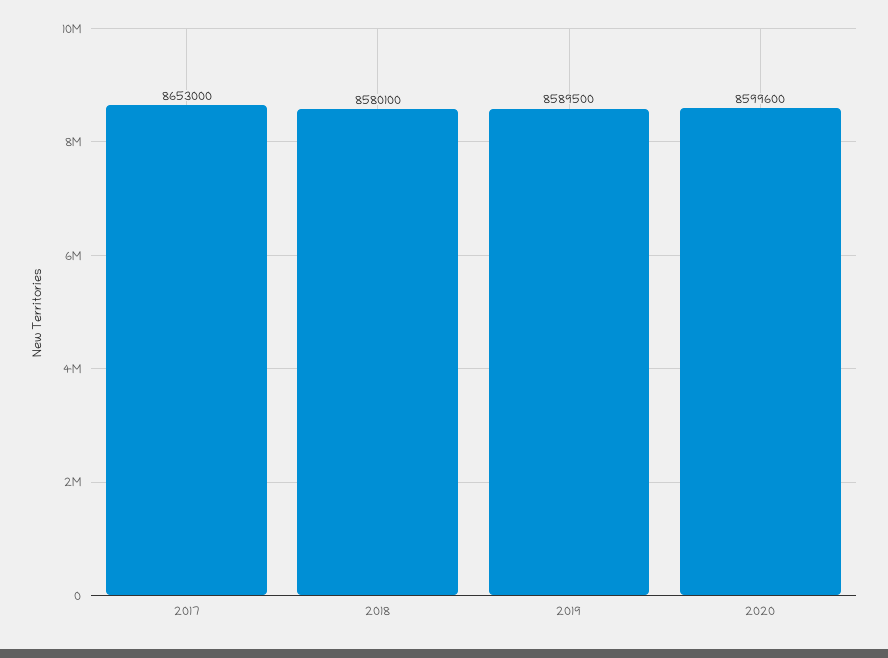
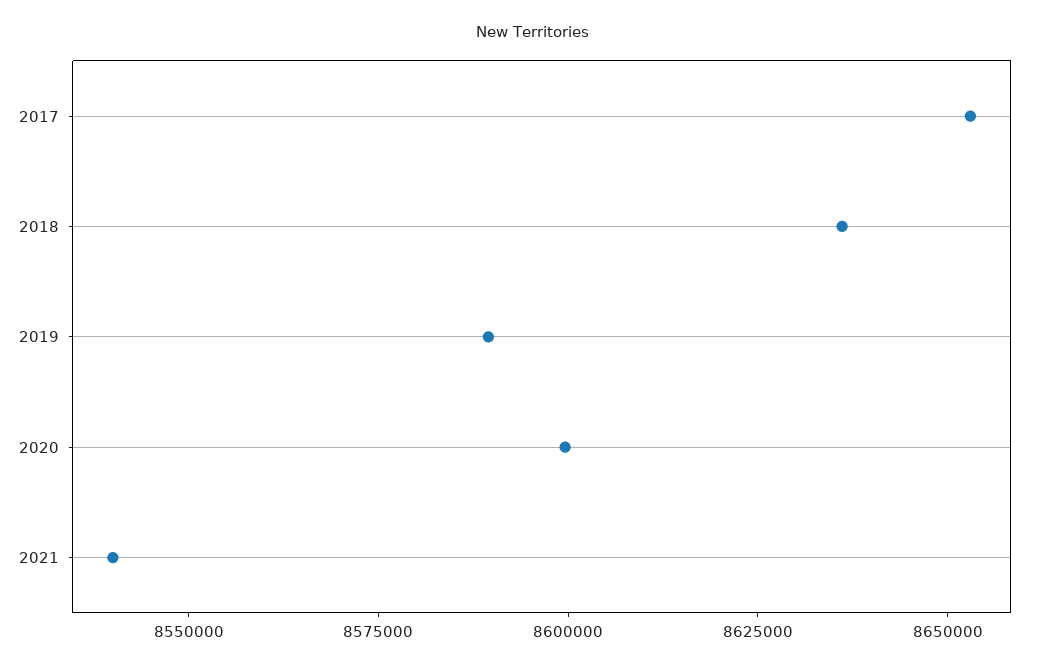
2018: 8580100 -> 8635000
2021: none -> 8540000

